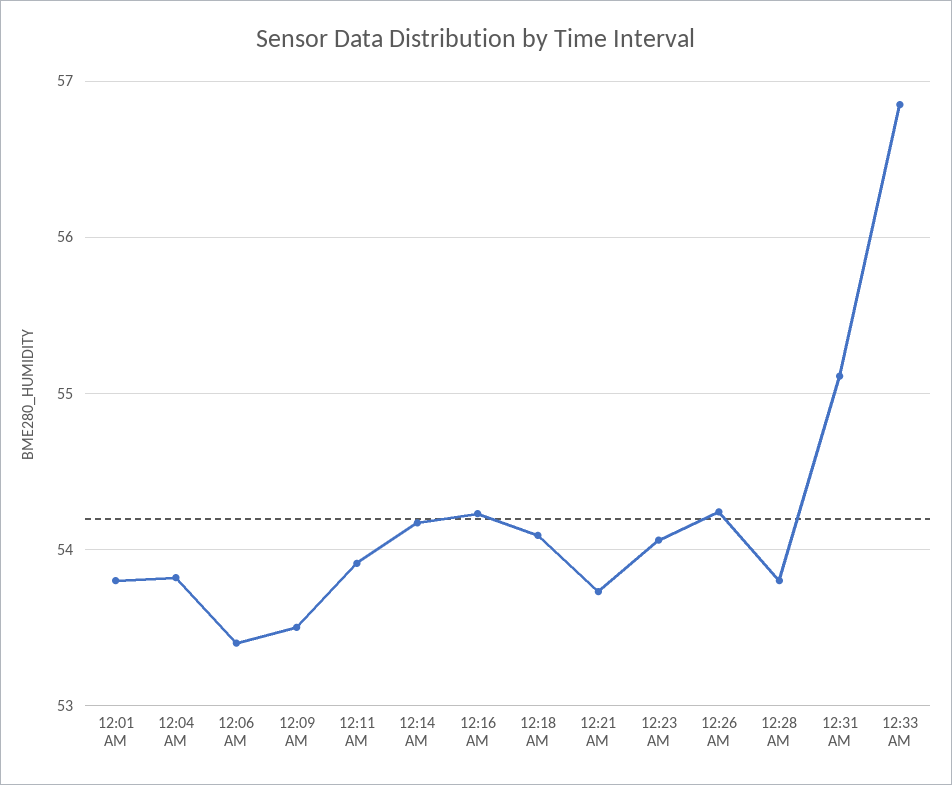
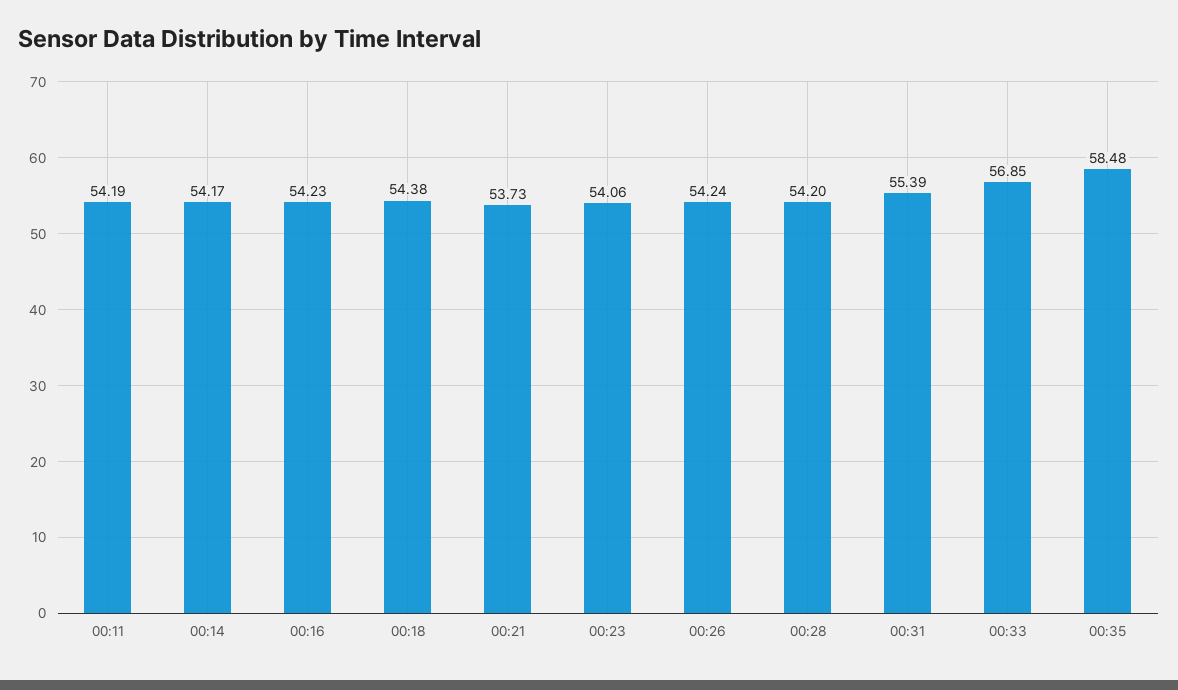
12:01 AM: 53.8 -> none
12:04 AM: 53.8 -> none
12:06 AM: 53.4 -> none
12:09 AM: 53.5 -> none
12:11 AM: 53.9 -> 54.19
12:18 AM: 54.1 -> 54.38
12:28 AM: 53.8 -> 54.2
12:31 AM: 55.1 -> 55.39
00:35: none -> 58.48

